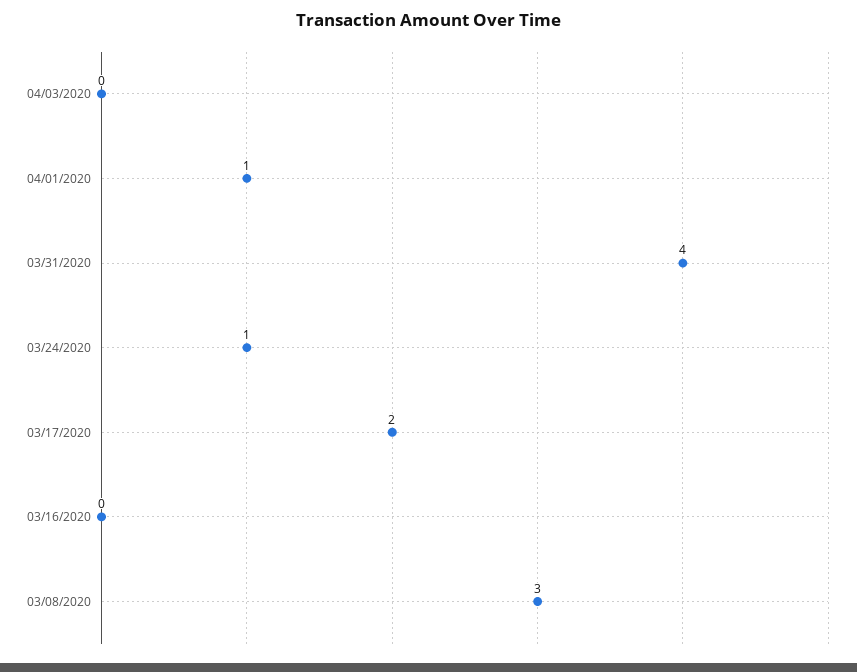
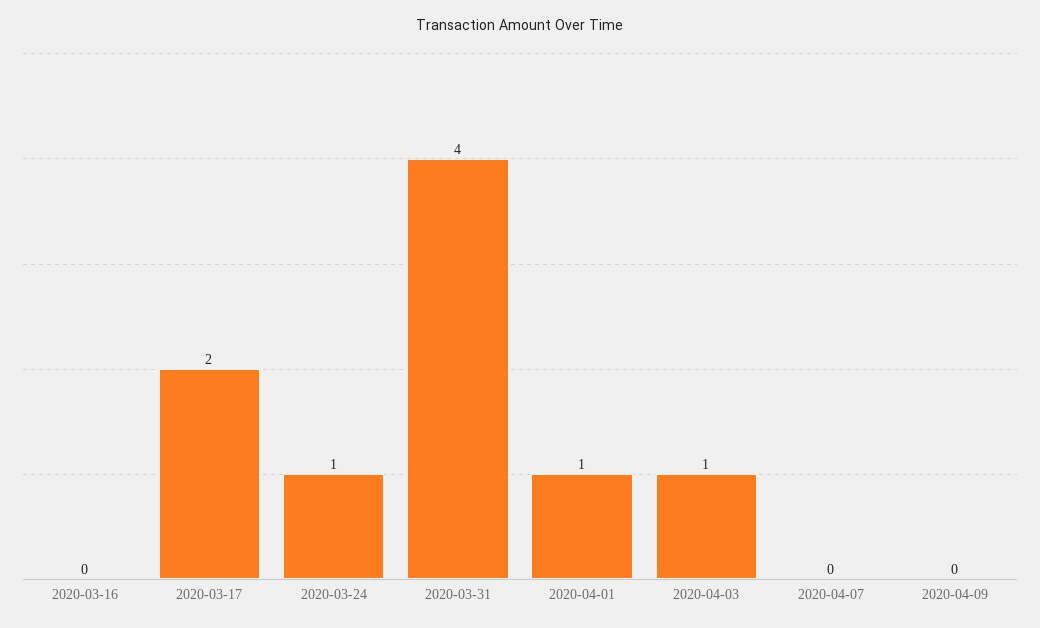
04/03/2020: 0 -> 1
03/08/2020: 3 -> none
2020-04-07: none -> 0
2020-04-09: none -> 0

